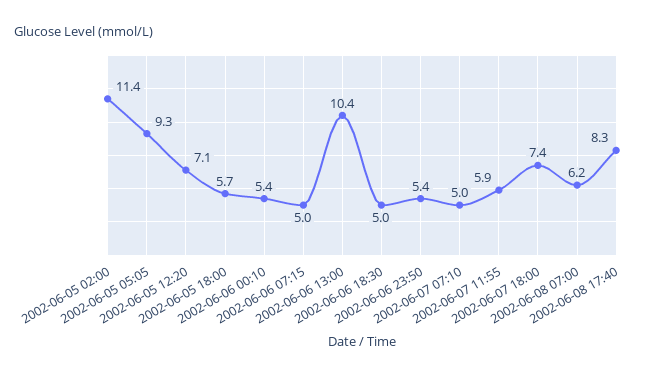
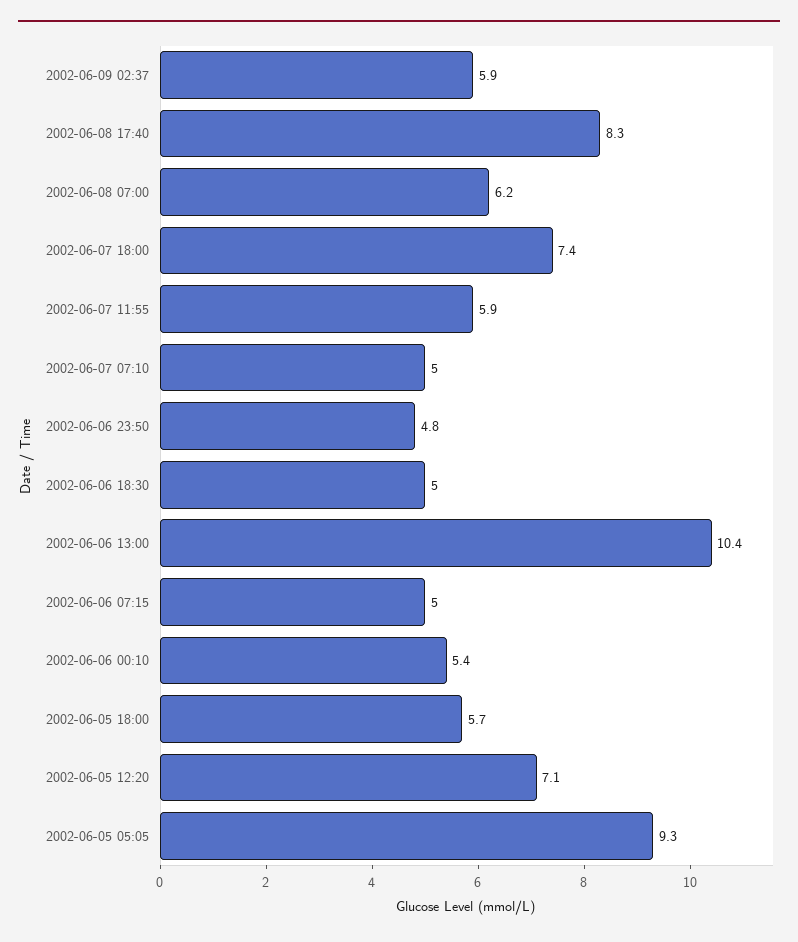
2002-06-05 02:00: 11.4 -> none
2002-06-06 23:50: 5.4 -> 4.8
2002-06-09 02:37: none -> 5.9

